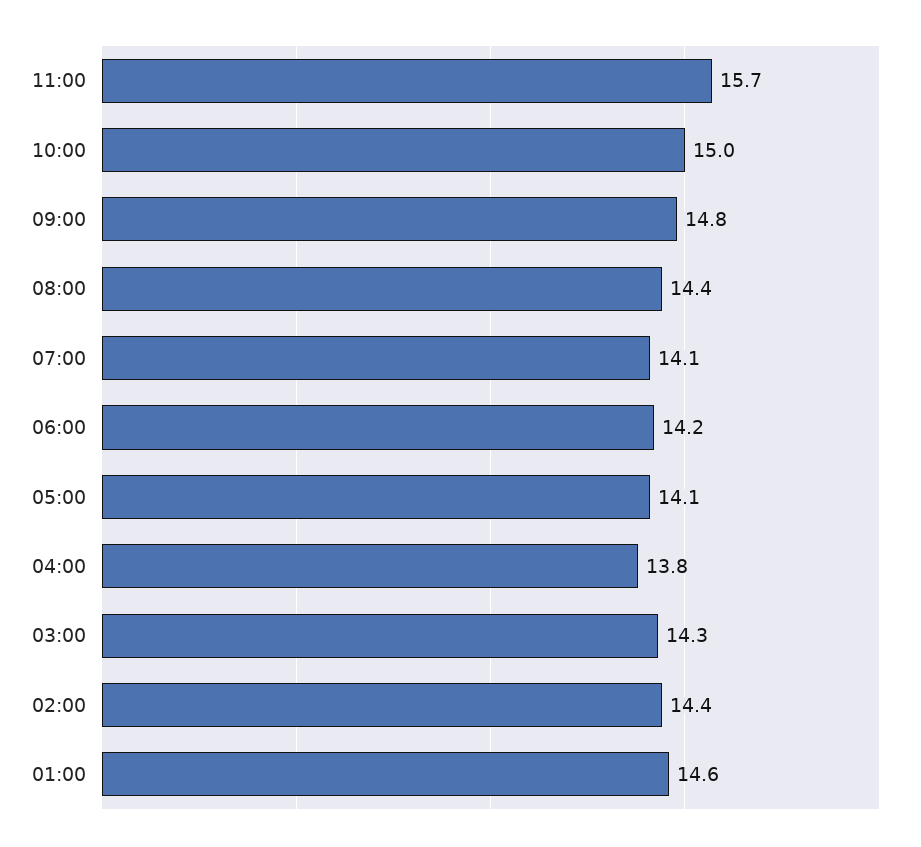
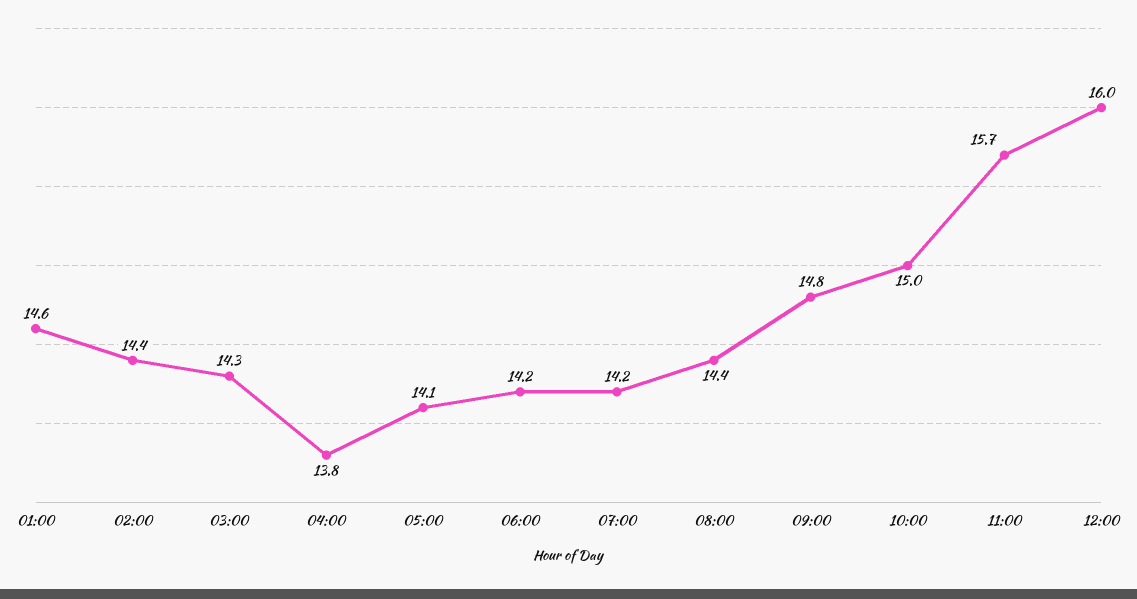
07:00: 14.1 -> 14.2
12:00: none -> 16

